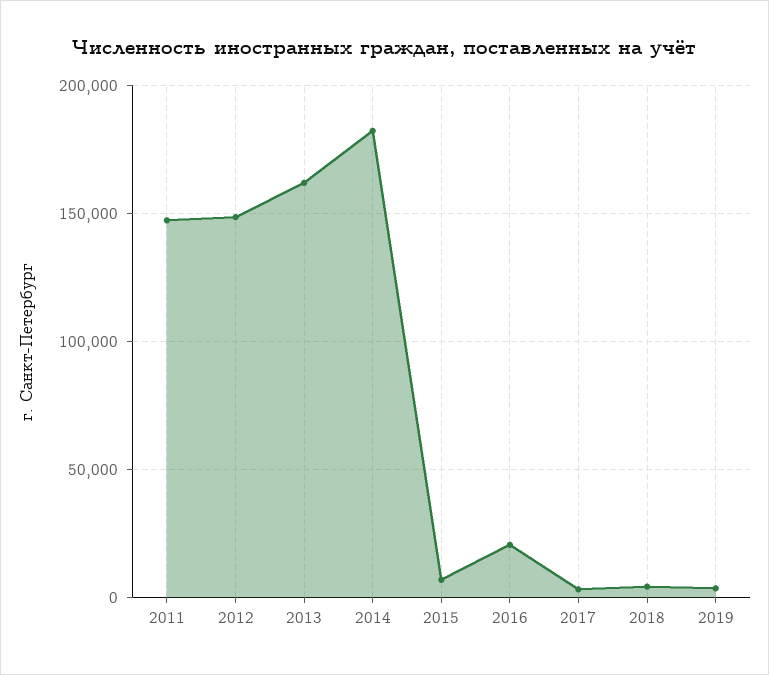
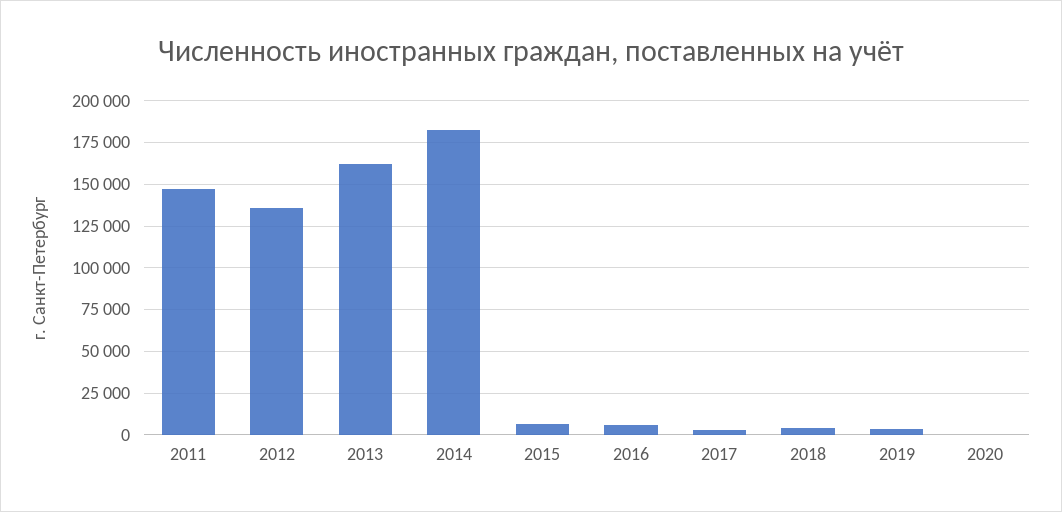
2012: 150000 -> 135000
2016: 20000 -> 5000
2020: none -> 0

